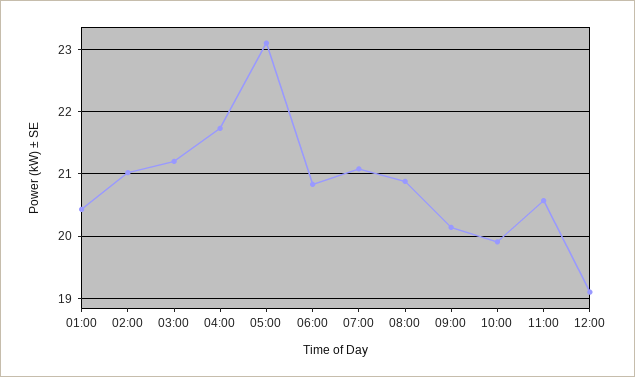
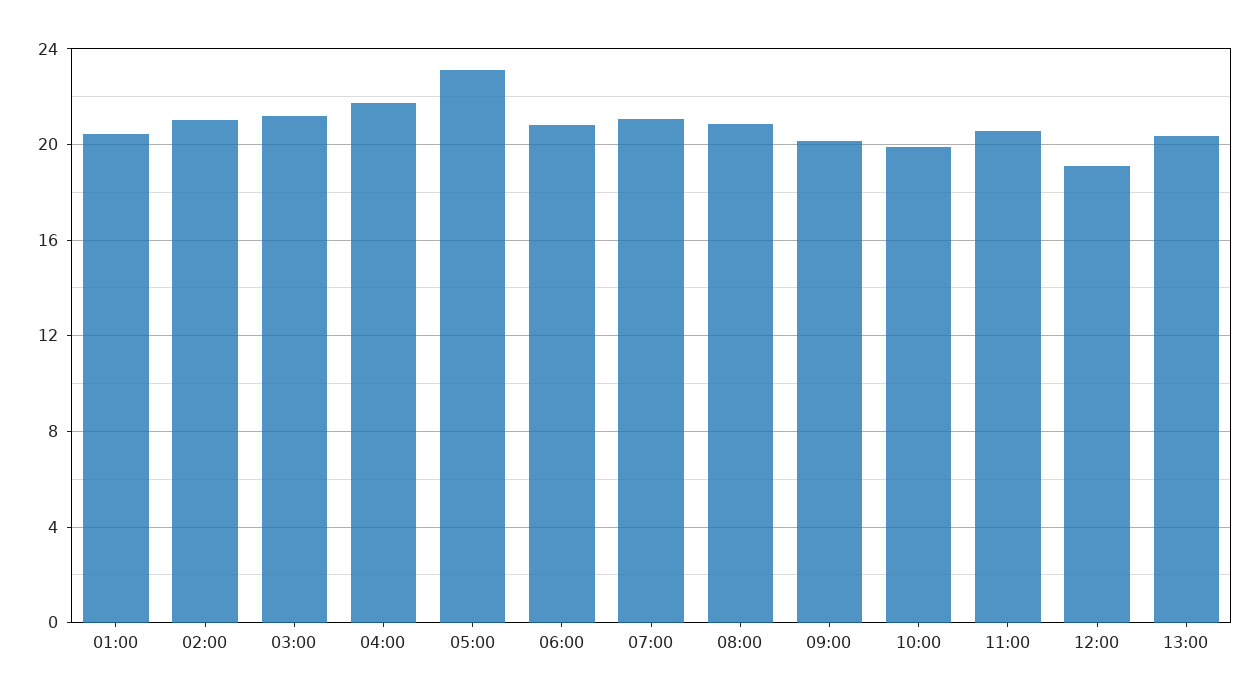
13:00: none -> 20.5

